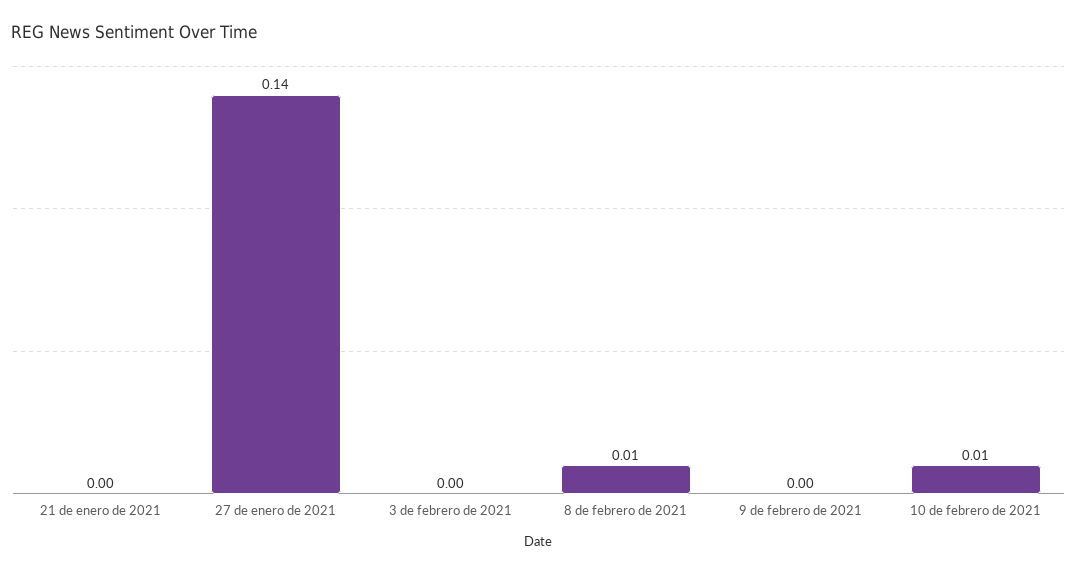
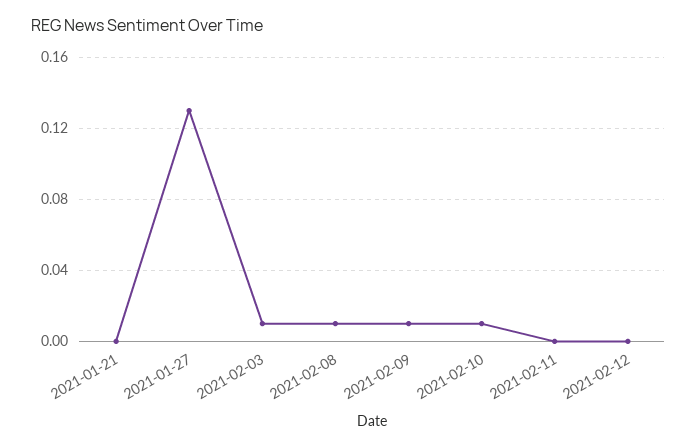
27 de enero de 2021: 0.14 -> 0.13
3 de febrero de 2021: 0 -> 0.01
9 de febrero de 2021: 0 -> 0.01
2021-02-11: none -> 0
2021-02-12: none -> 0

